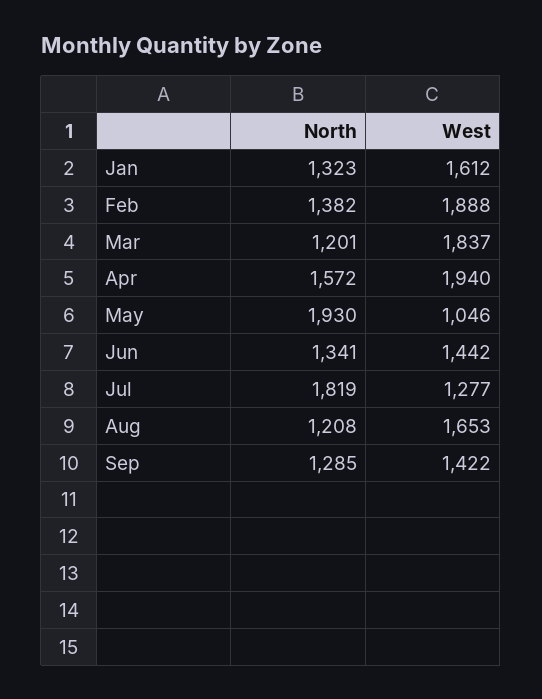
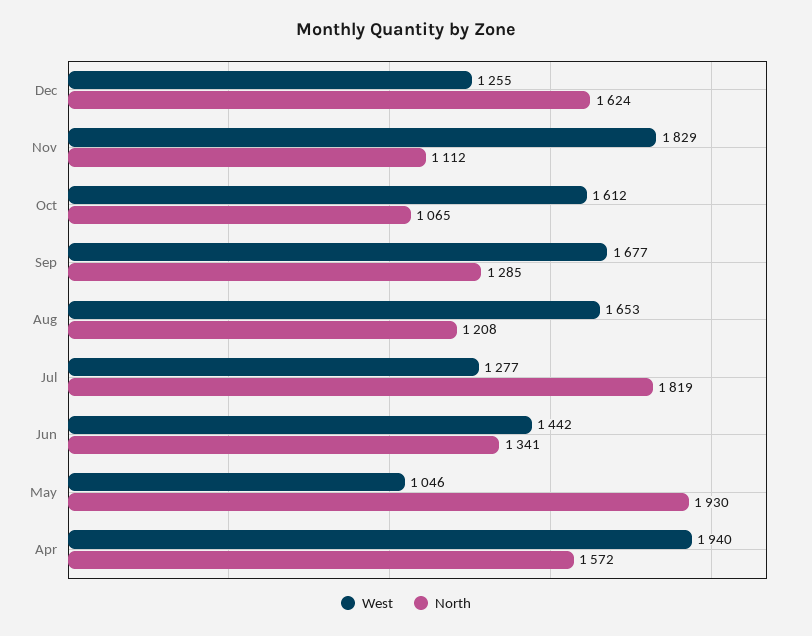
North, Jan: 1323 -> none
West, Jan: 1612 -> none
North, Feb: 1382 -> none
West, Feb: 1888 -> none
North, Mar: 1201 -> none
West, Mar: 1837 -> none
West, Sep: 1422 -> 1677
West, Dec: none -> 1255
North, Dec: none -> 1624
West, Nov: none -> 1829
North, Nov: none -> 1112
West, Oct: none -> 1612
North, Oct: none -> 1065

